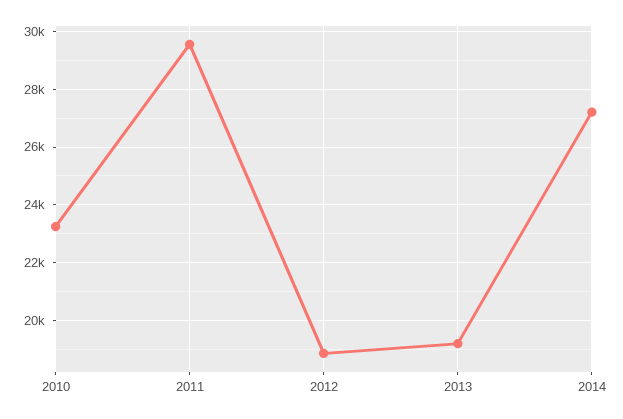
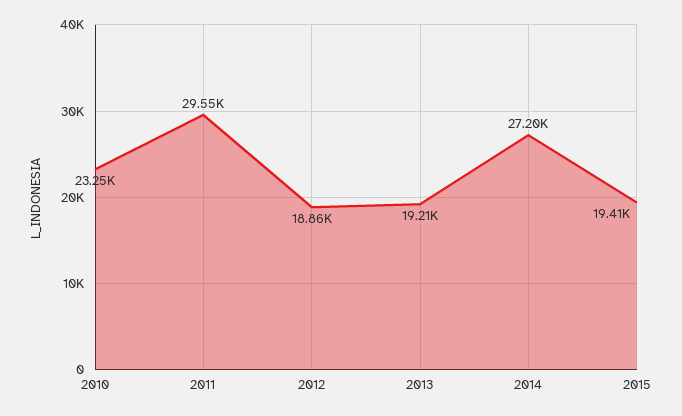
2015: none -> 19410

